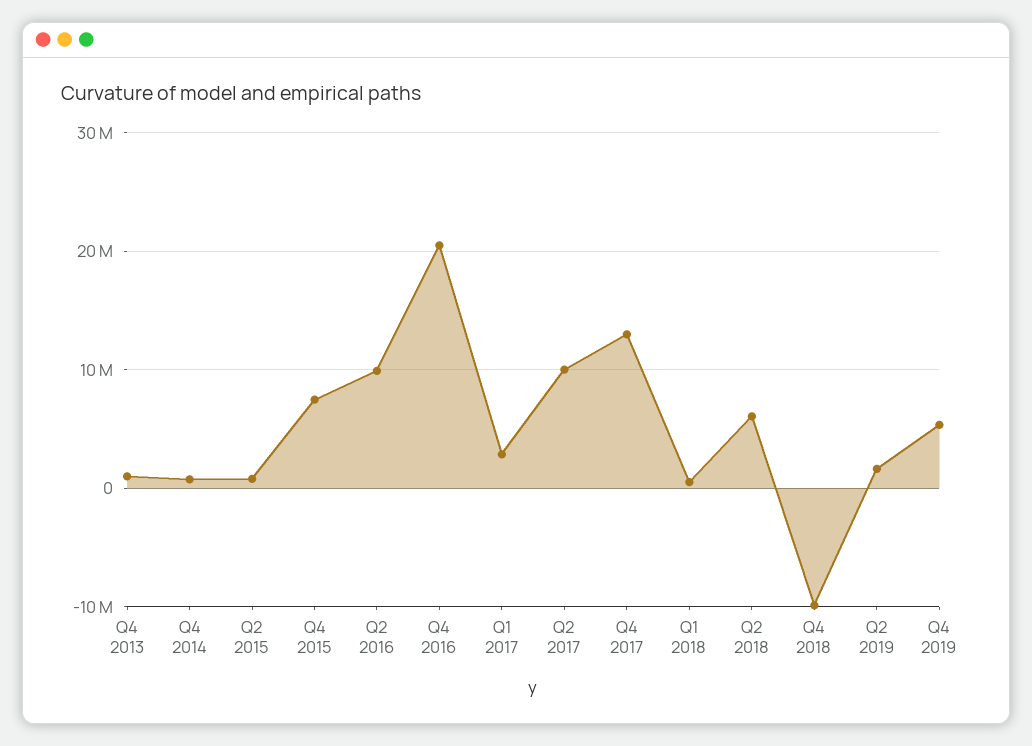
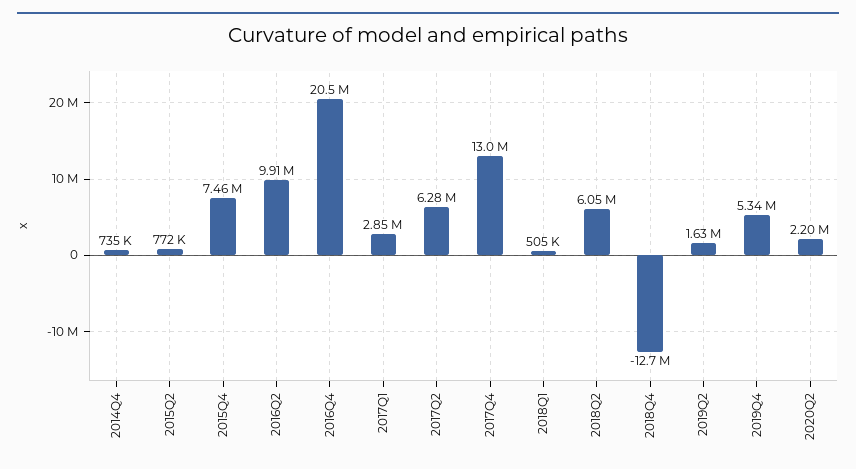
Q4 2013: 1000000 -> none
Q2 2017: 10000000 -> 6280000
Q4 2018: -10000000 -> -12700000
2020Q2: none -> 2200000

